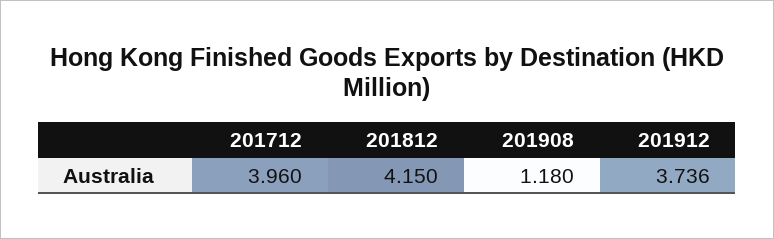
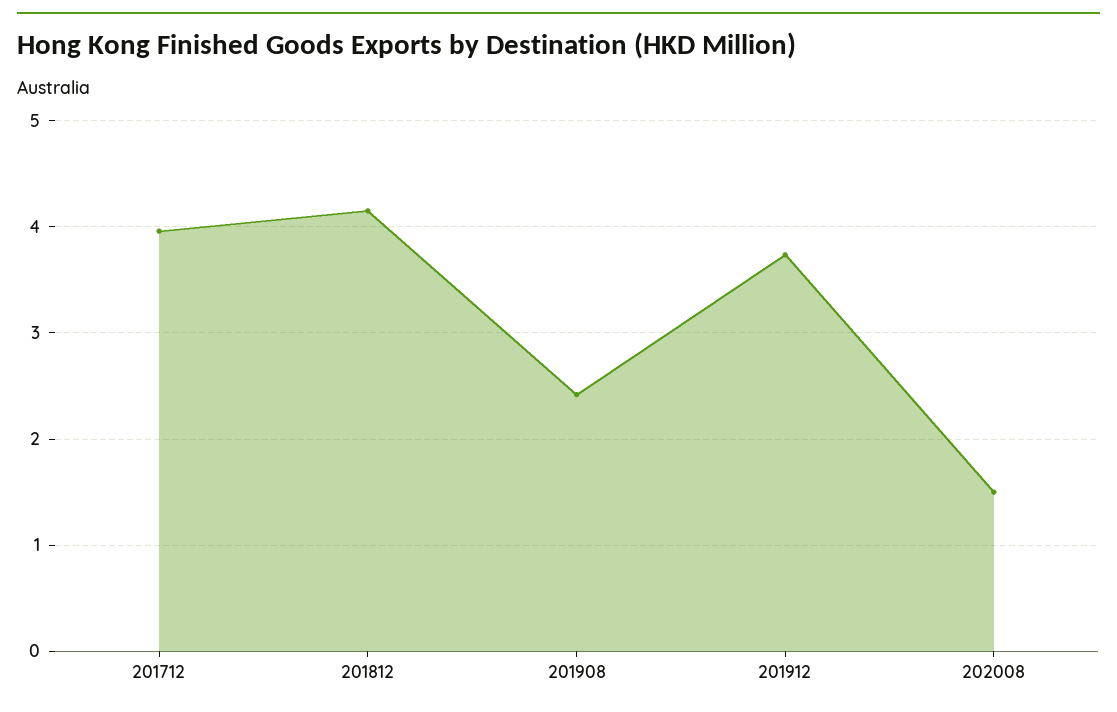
201908: 1.18 -> 2.4
202008: none -> 1.5

